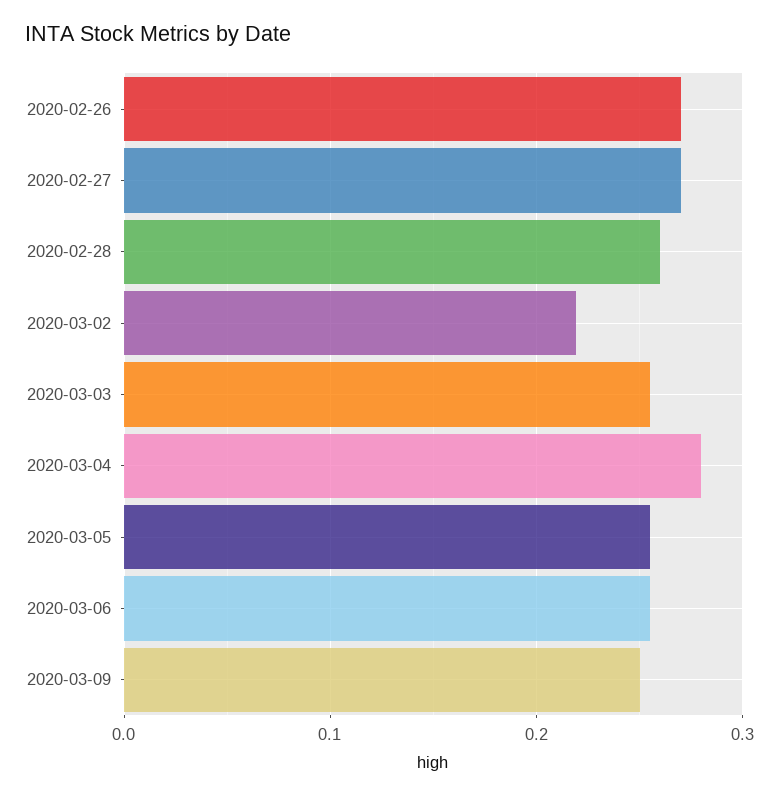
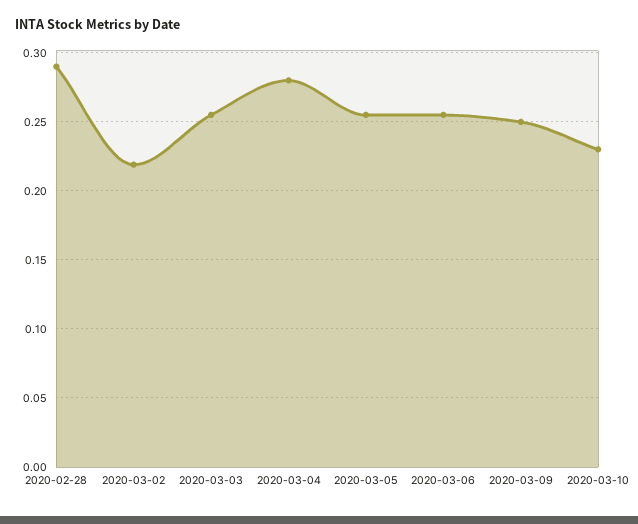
2020-02-26: 0.27 -> none
2020-02-27: 0.27 -> none
2020-02-28: 0.26 -> 0.29
2020-03-10: none -> 0.23

